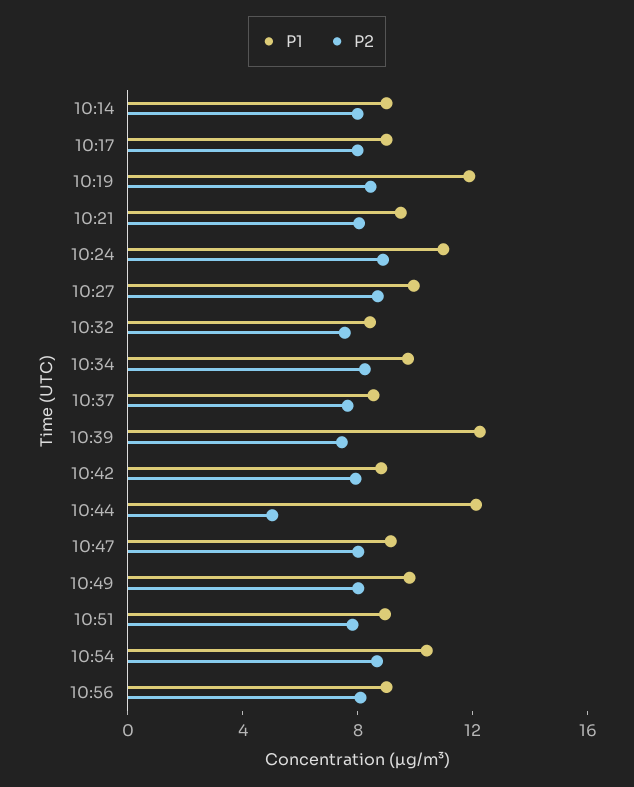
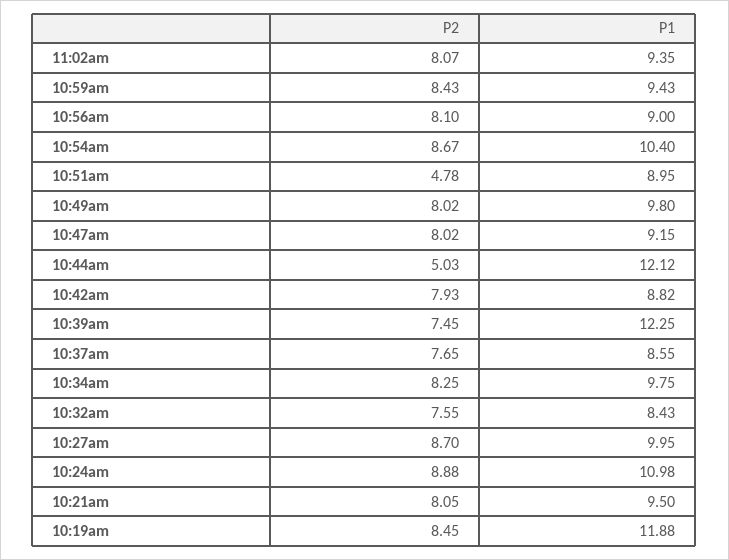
P1, 10:14: 9 -> none
P2, 10:14: 8 -> none
P1, 10:17: 9 -> none
P2, 10:17: 8 -> none
P2, 10:51: 8 -> 4.78
P2, 11:02am: none -> 8.07
P1, 11:02am: none -> 9.35
P2, 10:59am: none -> 8.43
P1, 10:59am: none -> 9.43

